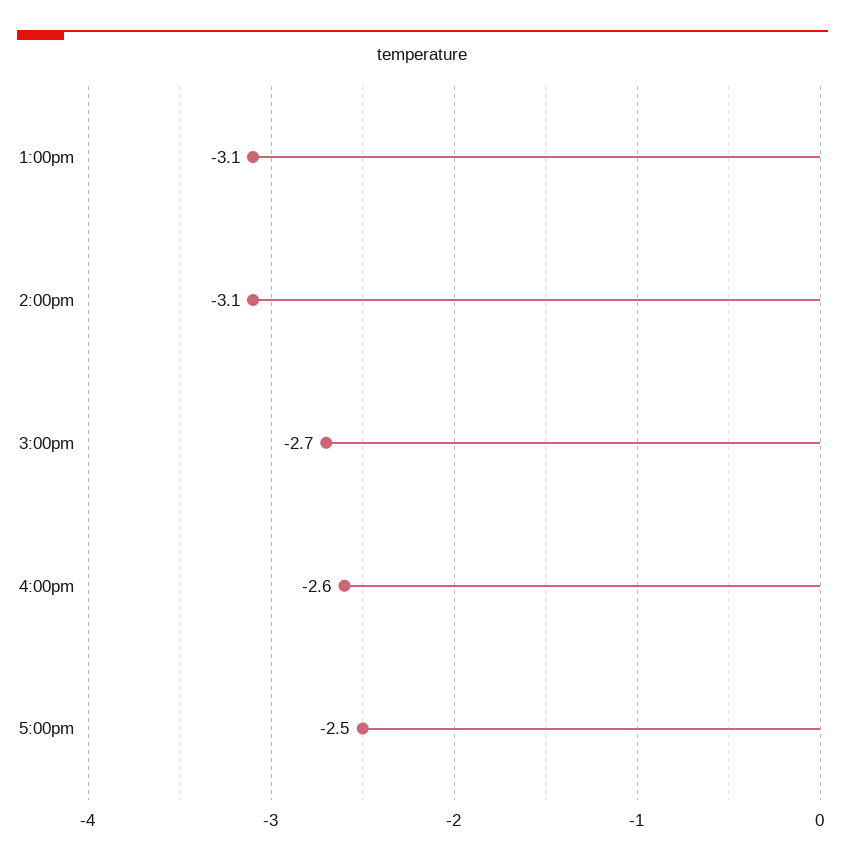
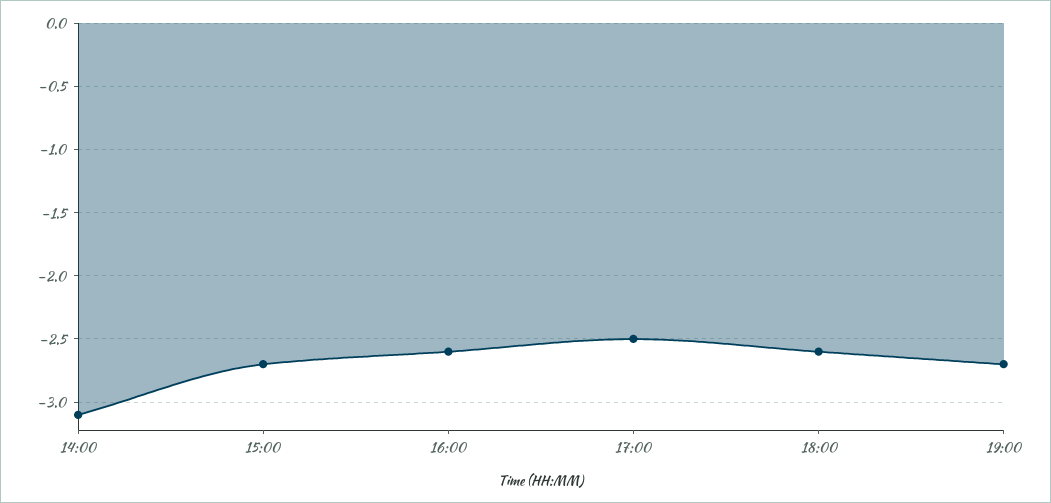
1:00pm: -3.1 -> none
18:00: none -> -2.6
19:00: none -> -2.7

